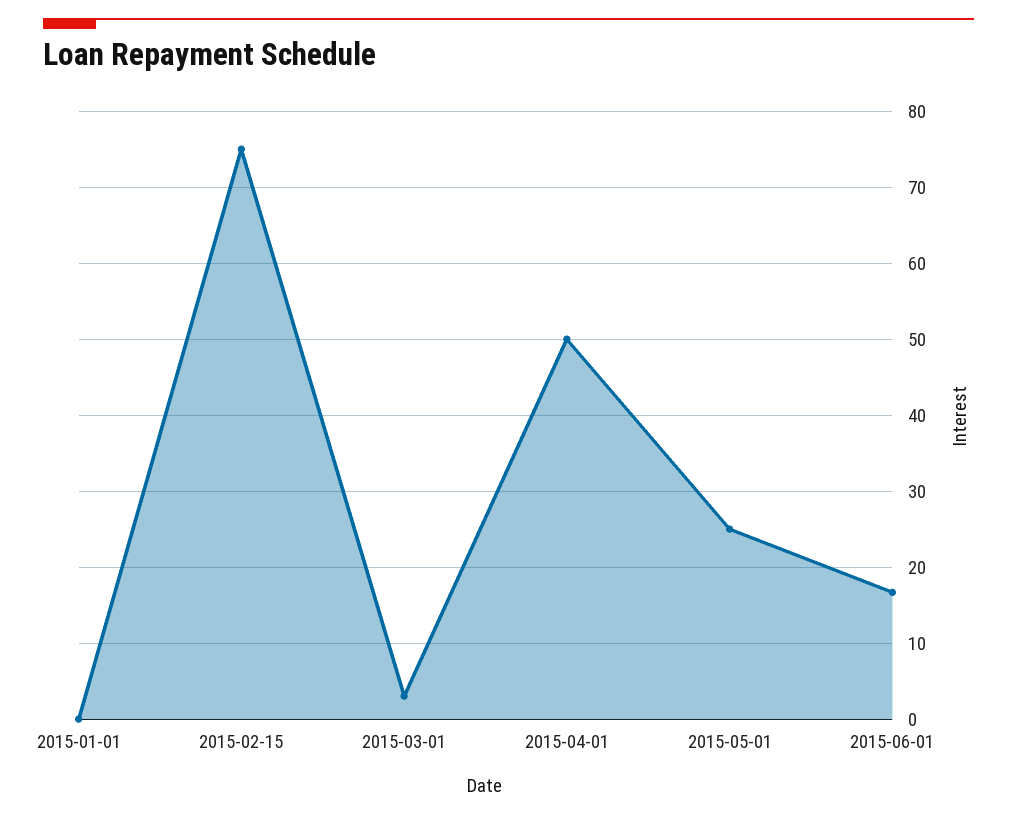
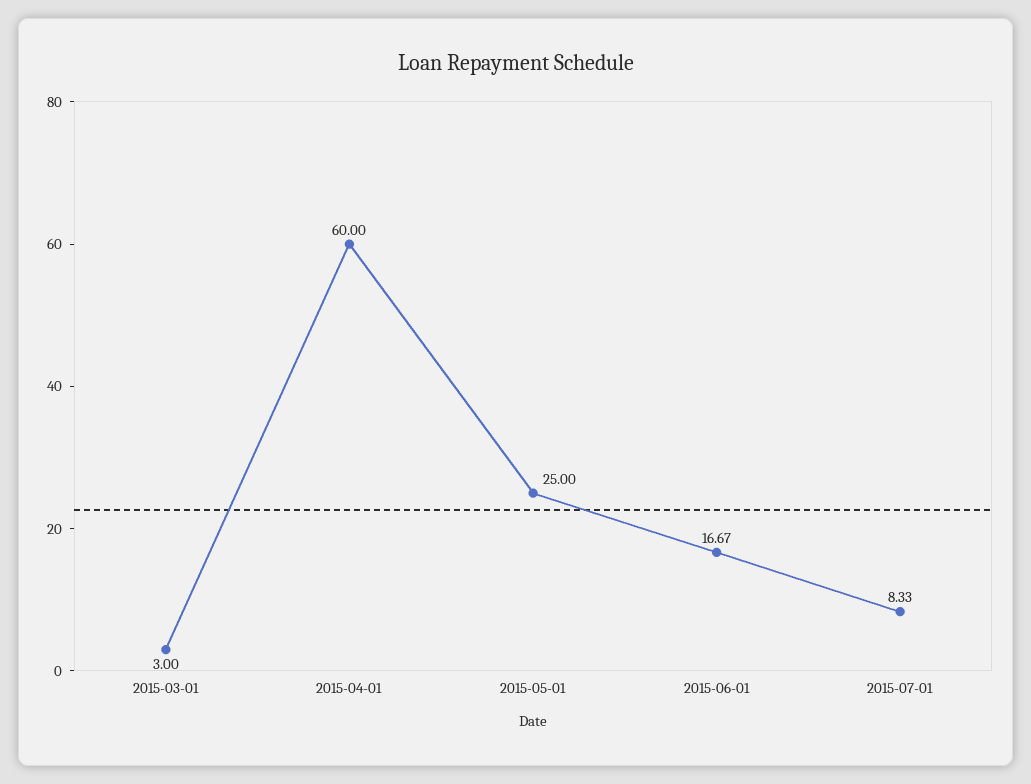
2015-01-01: 0 -> none
2015-02-15: 75 -> none
2015-04-01: 50 -> 60
2015-07-01: none -> 8.33

